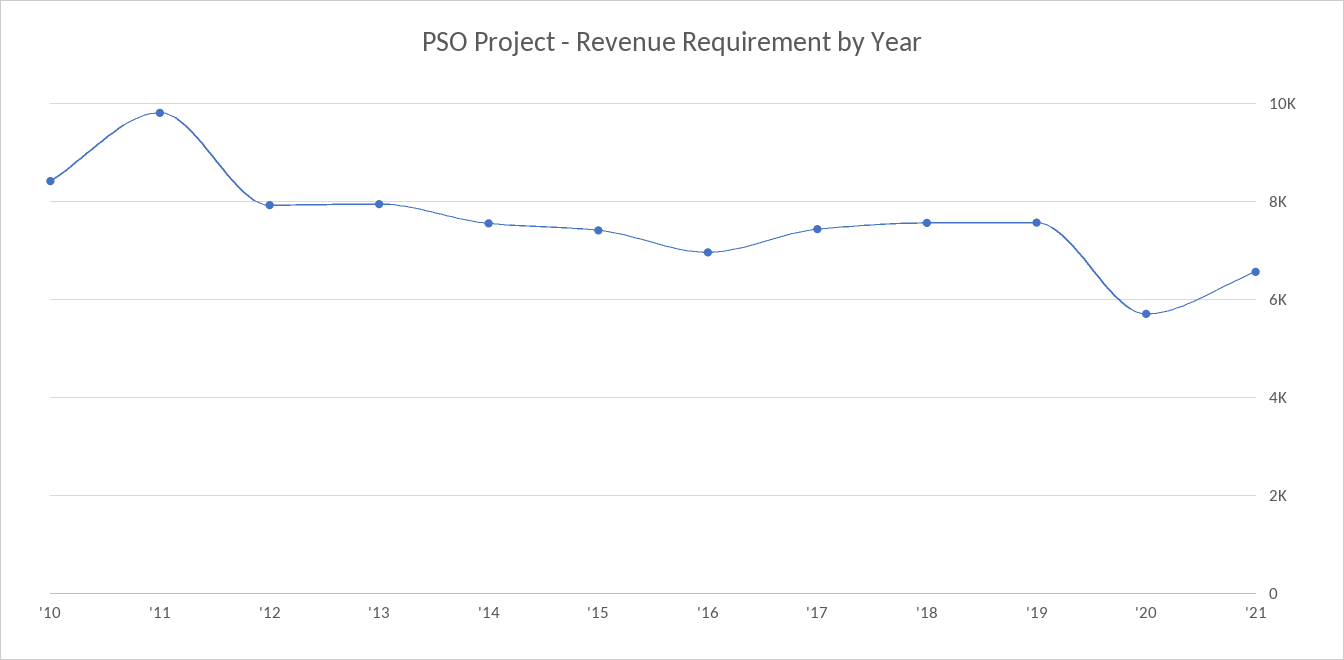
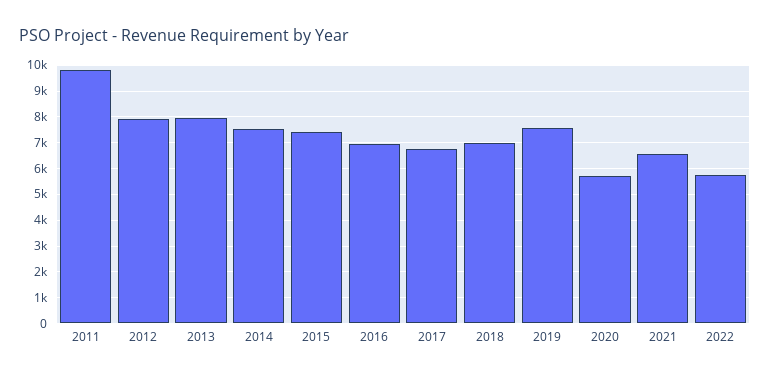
'10: 8400 -> none
'17: 7400 -> 6750
'18: 7600 -> 7000
2022: none -> 5750

